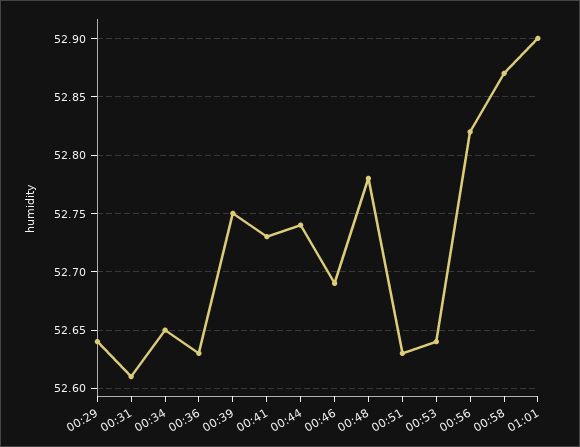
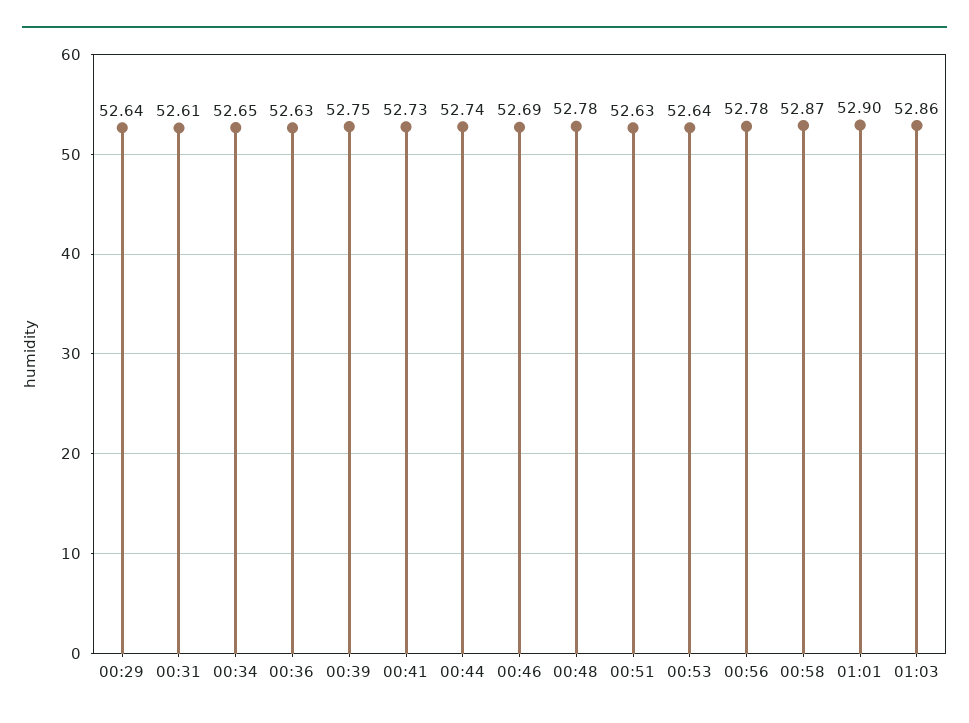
00:56: 52.82 -> 52.78
01:03: none -> 52.86

